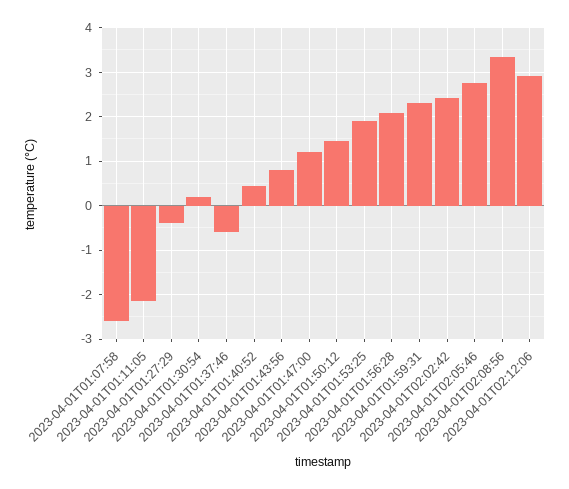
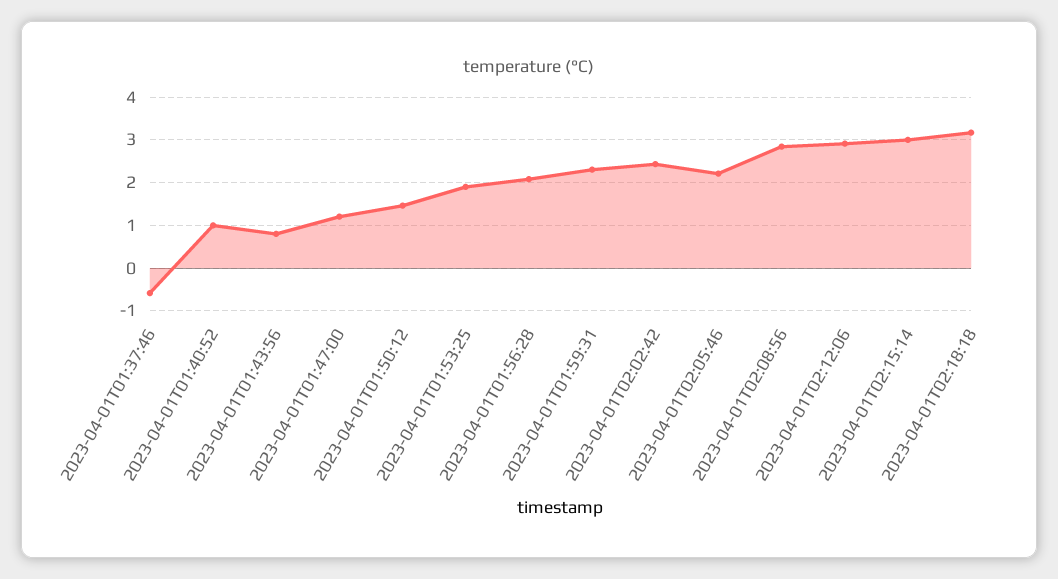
2023-04-01T01:07:58: -2.6 -> none
2023-04-01T01:11:05: -2.2 -> none
2023-04-01T01:27:29: -0.4 -> none
2023-04-01T01:30:54: 0.2 -> none
2023-04-01T01:40:52: 0.4 -> 1
2023-04-01T02:05:46: 2.8 -> 2.2
2023-04-01T02:08:56: 3.4 -> 2.8
2023-04-01T02:15:14: none -> 3
2023-04-01T02:18:18: none -> 3.2

